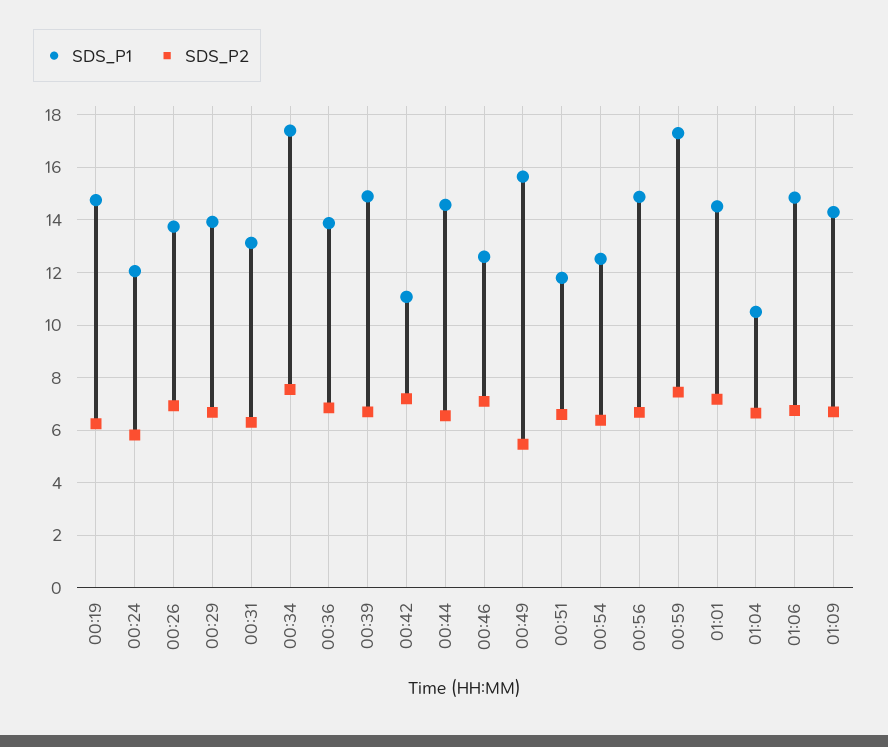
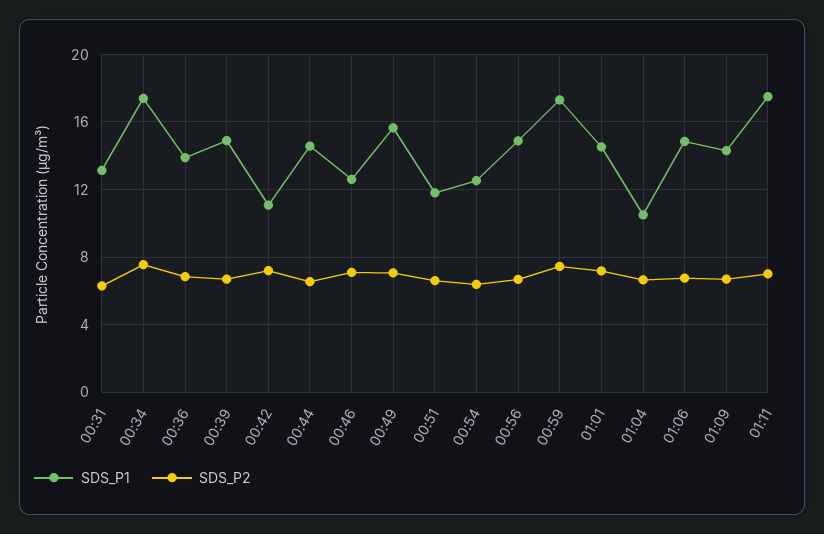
SDS_P1, 00:19: 14.75 -> none
SDS_P2, 00:19: 6.25 -> none
SDS_P1, 00:24: 12 -> none
SDS_P2, 00:24: 5.75 -> none
SDS_P1, 00:26: 13.75 -> none
SDS_P2, 00:26: 7 -> none
SDS_P1, 00:29: 14 -> none
SDS_P2, 00:29: 6.75 -> none
SDS_P2, 00:49: 5.5 -> 7
SDS_P1, 01:11: none -> 17.5
SDS_P2, 01:11: none -> 7

